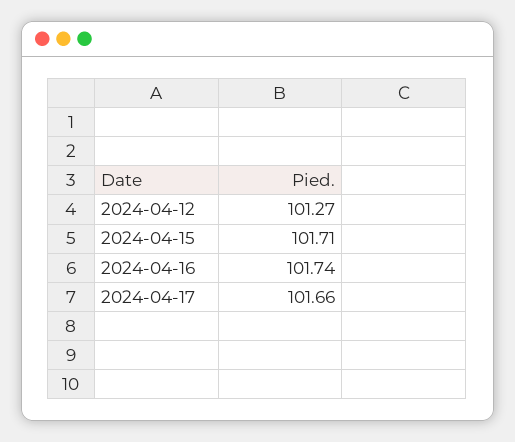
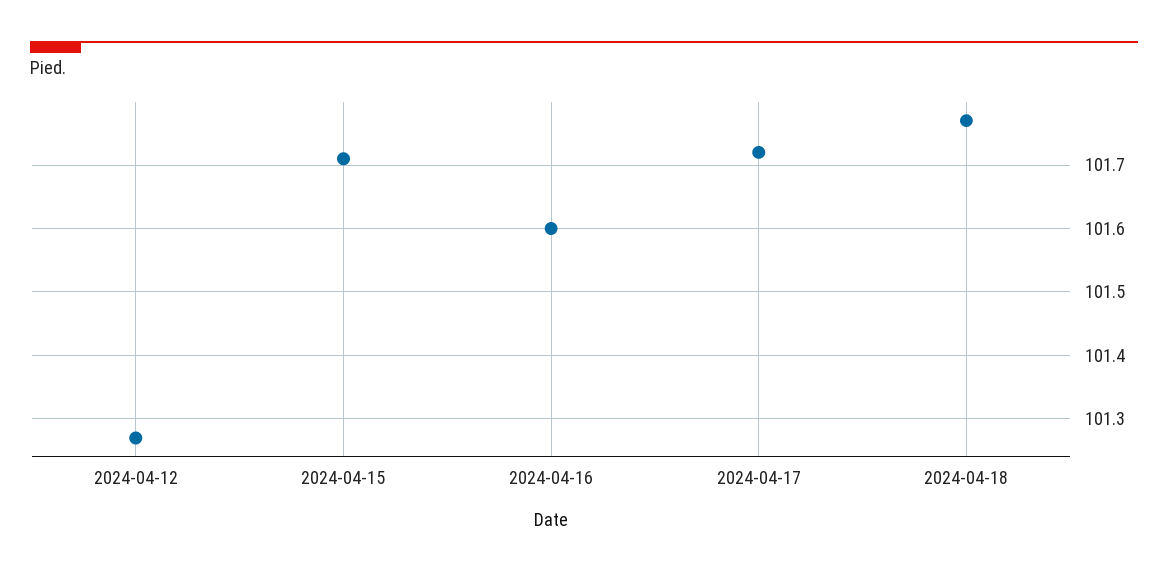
2024-04-16: 101.74 -> 101.6
2024-04-17: 101.66 -> 101.72
2024-04-18: none -> 101.77

